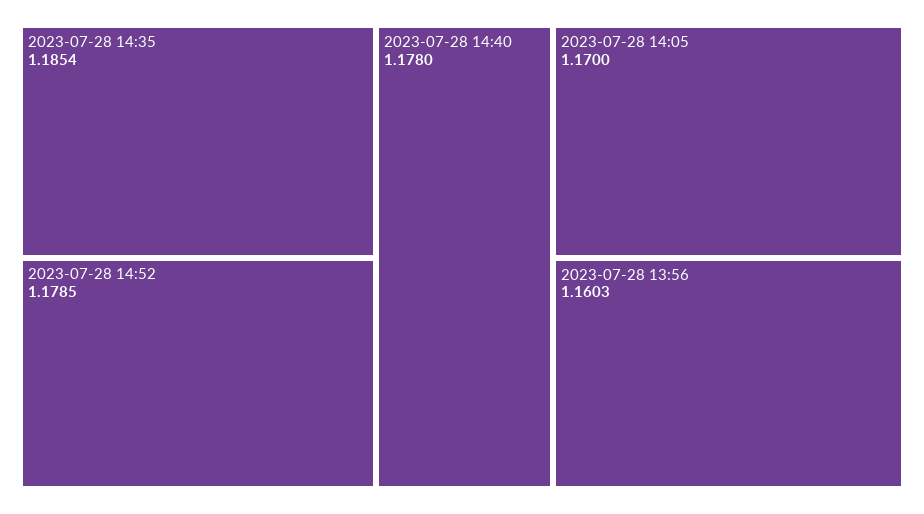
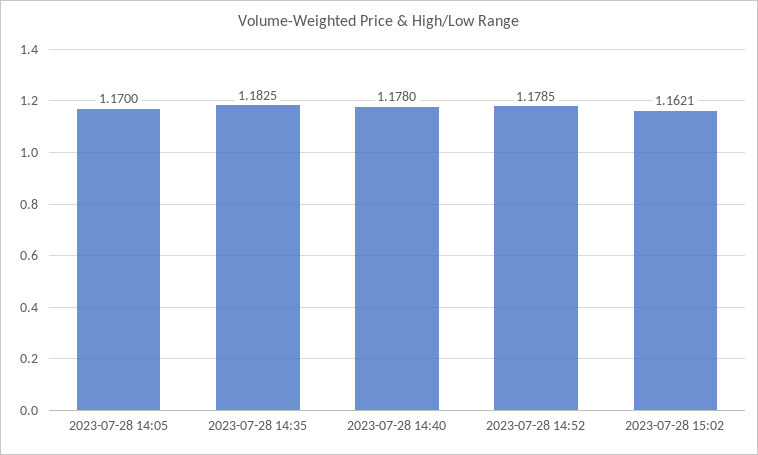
2023-07-28 14:35: 1.1854 -> 1.1825
2023-07-28 13:56: 1.1603 -> none
2023-07-28 15:02: none -> 1.1621

